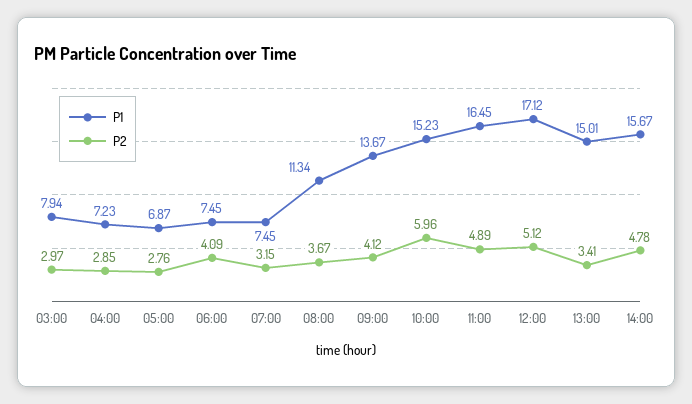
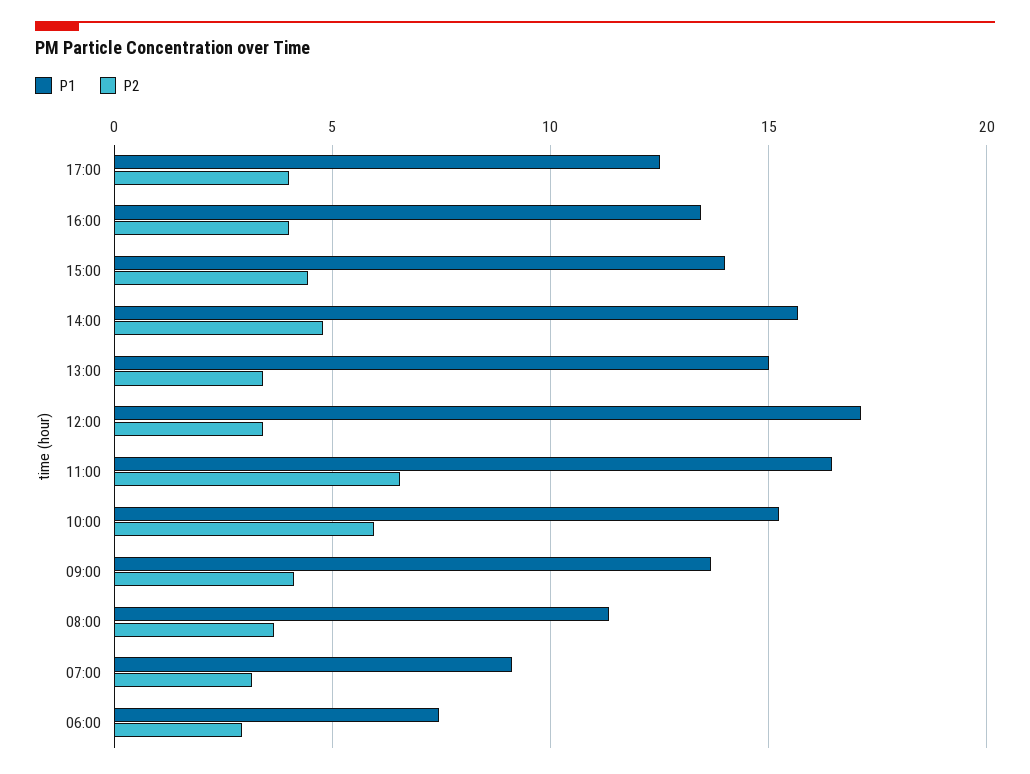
P1, 03:00: 7.94 -> none
P2, 03:00: 2.97 -> none
P1, 04:00: 7.23 -> none
P2, 04:00: 2.85 -> none
P1, 05:00: 6.87 -> none
P2, 05:00: 2.76 -> none
P2, 06:00: 4.09 -> 3
P1, 07:00: 7.45 -> 9
P2, 11:00: 4.89 -> 6.5
P2, 12:00: 5.12 -> 3.5
P1, 17:00: none -> 12.5
P2, 17:00: none -> 4
P1, 16:00: none -> 13.5
P2, 16:00: none -> 4
P1, 15:00: none -> 14
P2, 15:00: none -> 4.5

